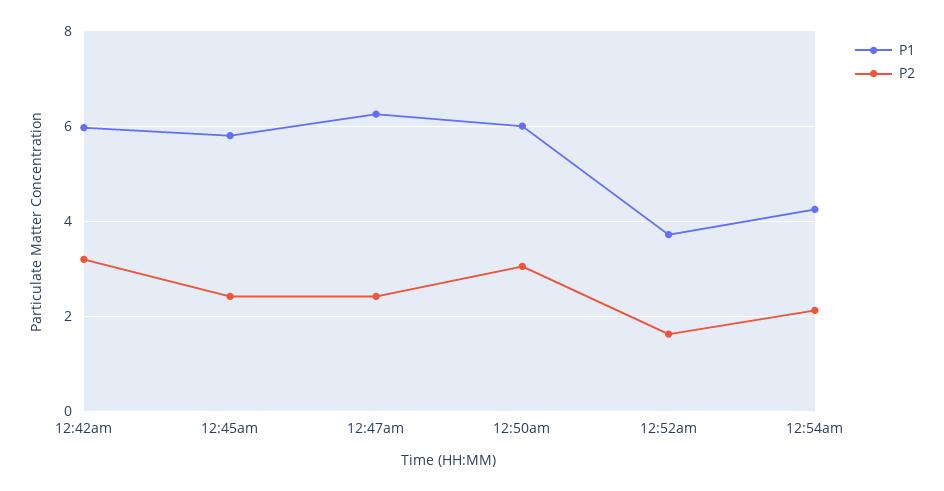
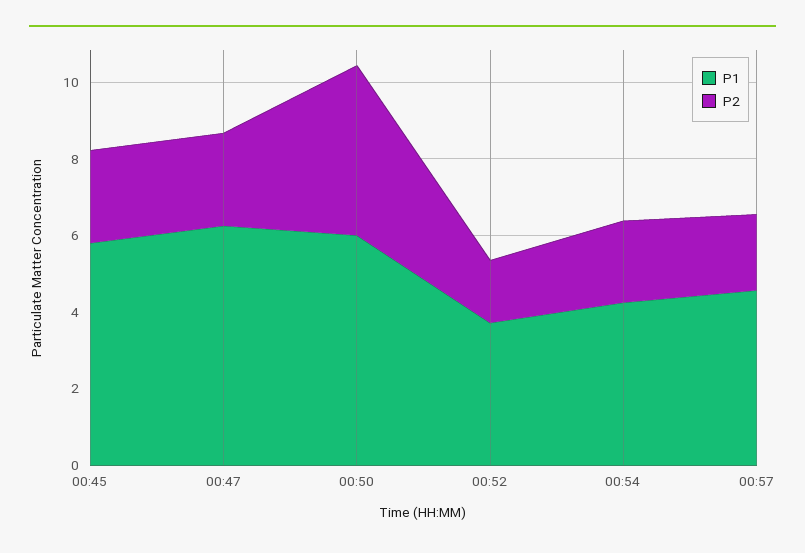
P1, 12:42am: 6 -> none
P2, 12:42am: 3.2 -> none
P2, 12:50am: 3 -> 4.5
P1, 00:57: none -> 4.5
P2, 00:57: none -> 2

